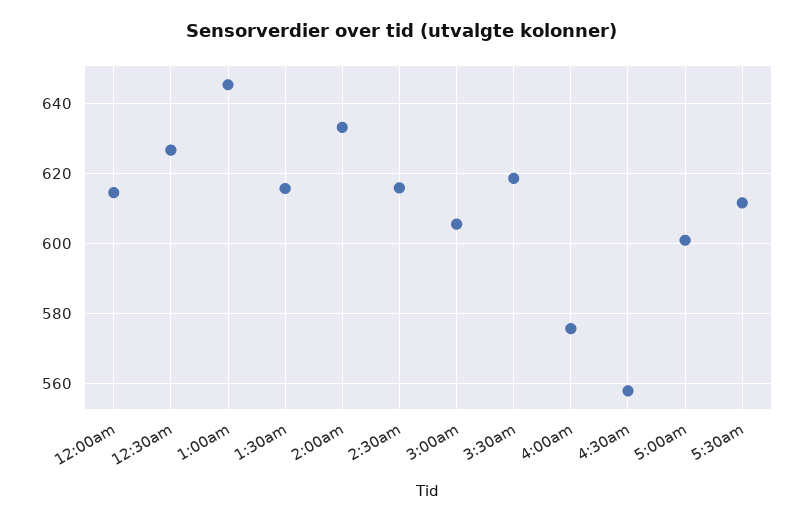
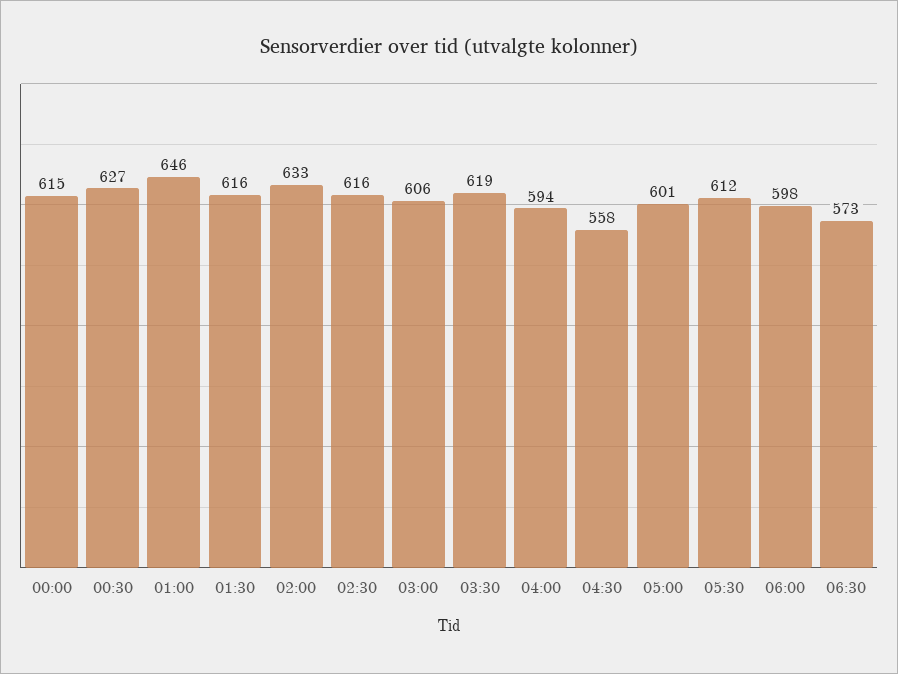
4:00am: 576 -> 594
06:00: none -> 598
06:30: none -> 573

